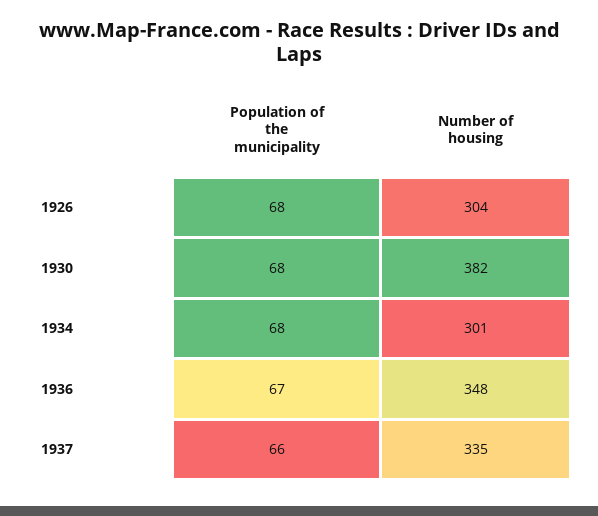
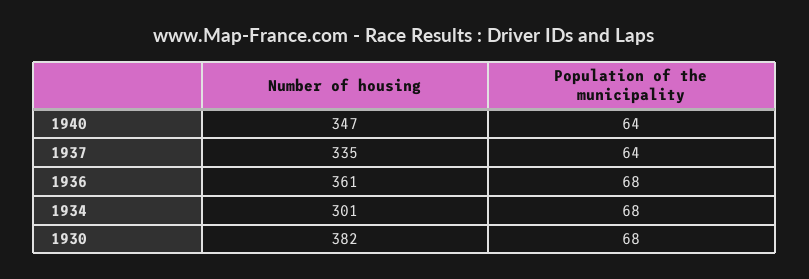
Population of the municipality, 1926: 68 -> none
Number of housing, 1926: 304 -> none
Population of the municipality, 1936: 67 -> 68
Number of housing, 1936: 348 -> 361
Population of the municipality, 1937: 66 -> 64
Number of housing, 1940: none -> 347
Population of the municipality, 1940: none -> 64

